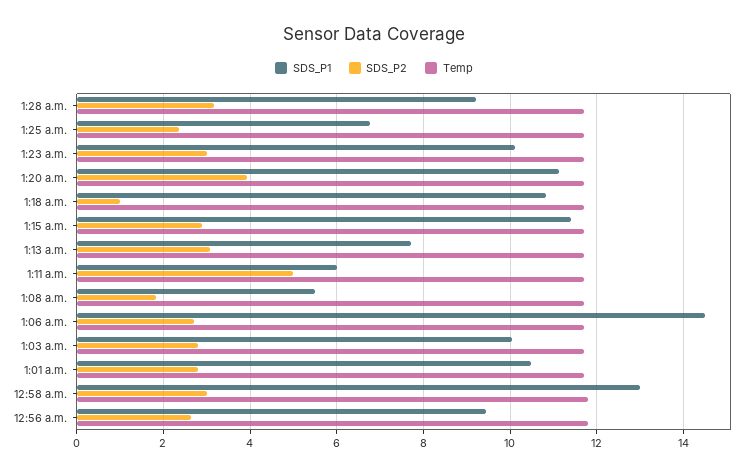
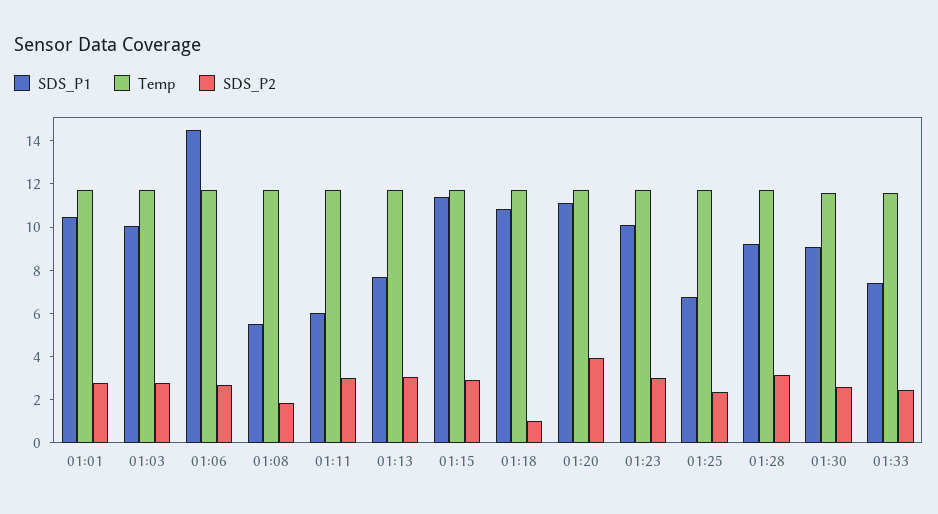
SDS_P2, 1:11 a.m.: 5 -> 3
SDS_P1, 12:58 a.m.: 13 -> none
SDS_P2, 12:58 a.m.: 3 -> none
Temp, 12:58 a.m.: 11.8 -> none
SDS_P1, 12:56 a.m.: 9.4 -> none
SDS_P2, 12:56 a.m.: 2.6 -> none
Temp, 12:56 a.m.: 11.8 -> none
SDS_P1, 01:30: none -> 9
Temp, 01:30: none -> 11.5
SDS_P2, 01:30: none -> 2.5
SDS_P1, 01:33: none -> 7.5
Temp, 01:33: none -> 11.5
SDS_P2, 01:33: none -> 2.5

